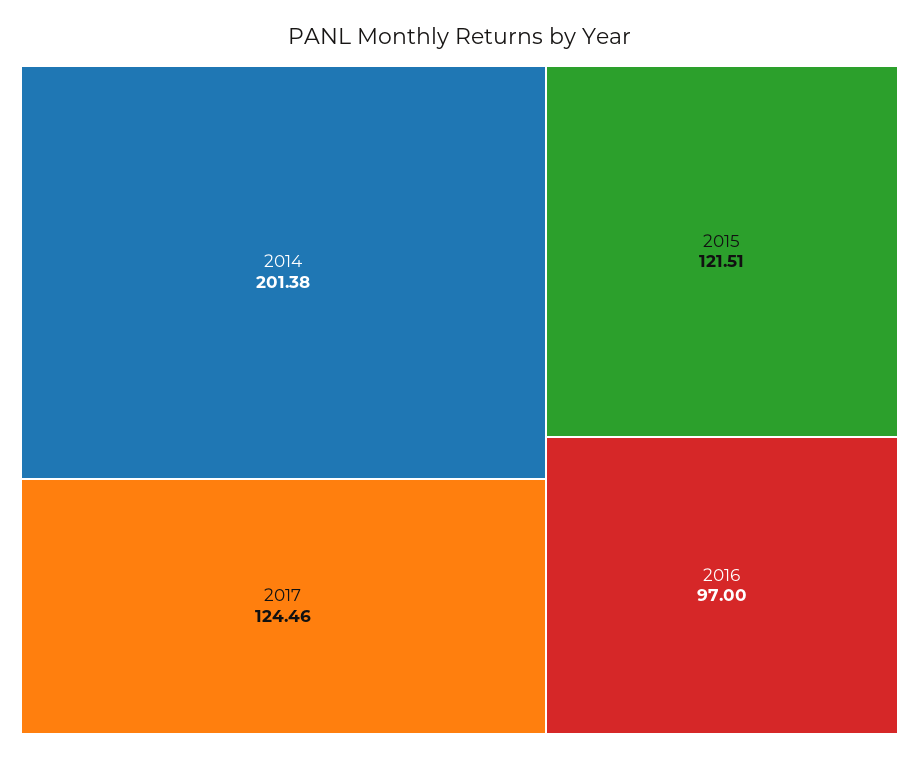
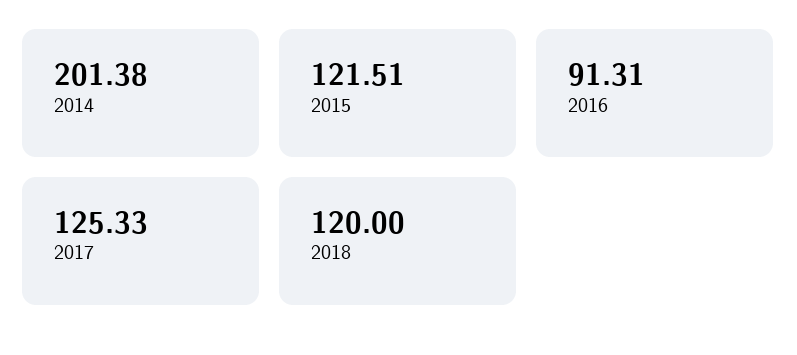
2017: 124.46 -> 125.33
2016: 97 -> 91.31
2018: none -> 120

